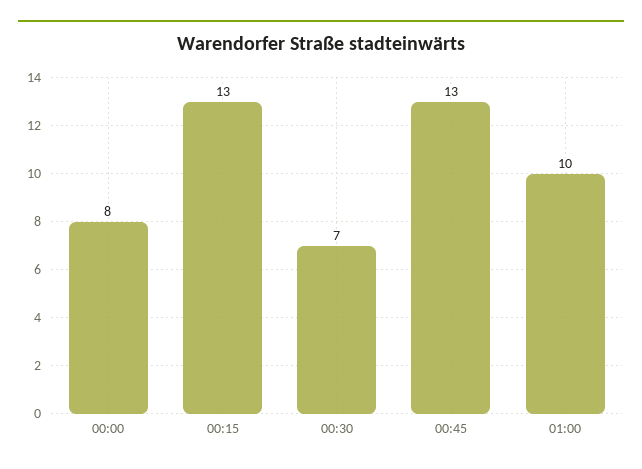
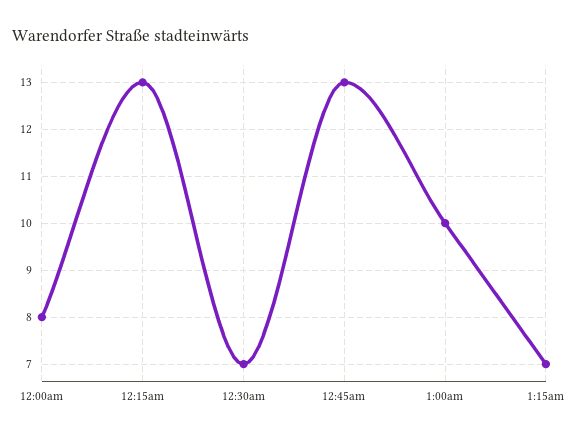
1:15am: none -> 7

